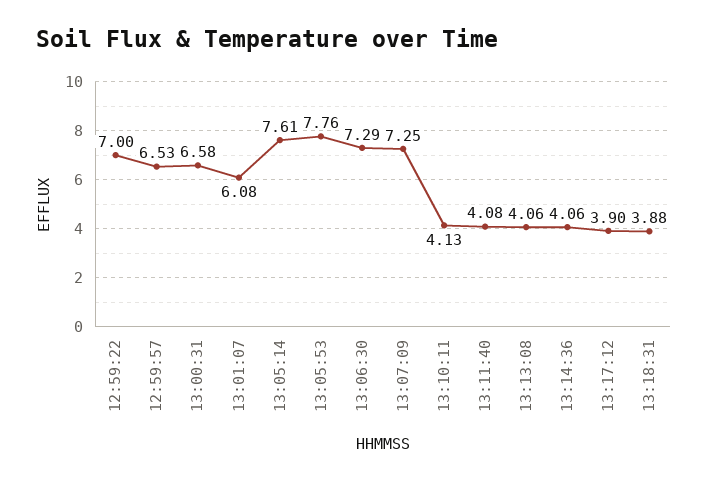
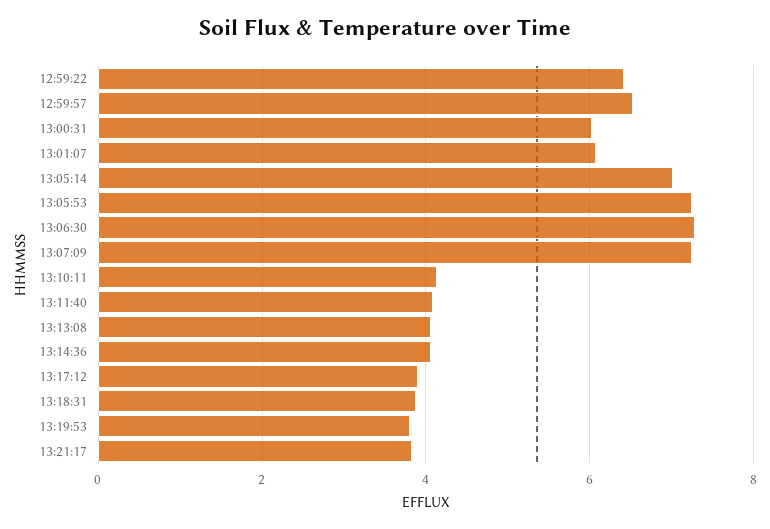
12:59:22: 7 -> 6.4
13:00:31: 6.58 -> 6
13:05:14: 7.61 -> 7
13:05:53: 7.76 -> 7.2
13:19:53: none -> 3.8
13:21:17: none -> 3.8

